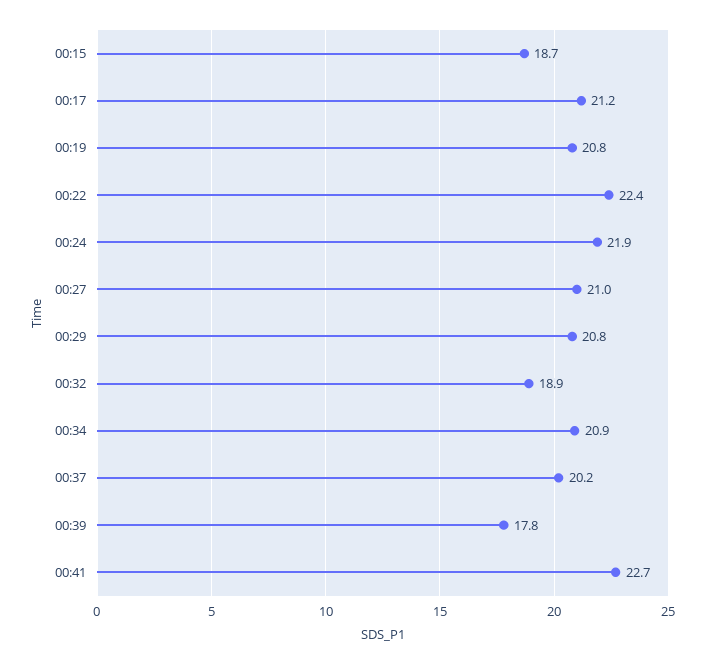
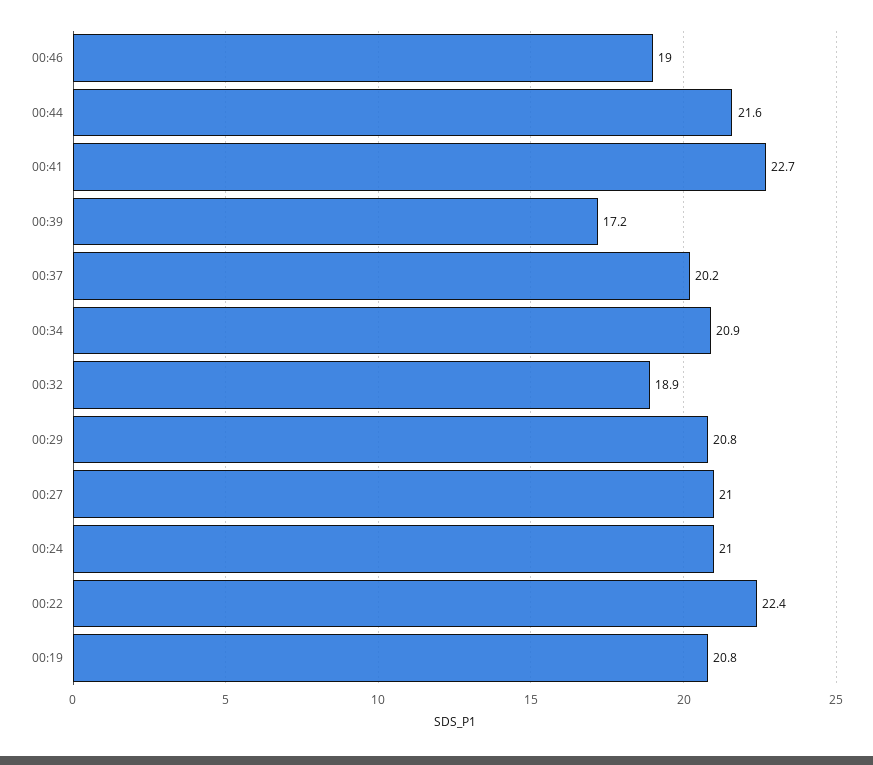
00:15: 18.7 -> none
00:17: 21.2 -> none
00:24: 21.9 -> 21
00:39: 17.8 -> 17.2
00:46: none -> 19
00:44: none -> 21.6

